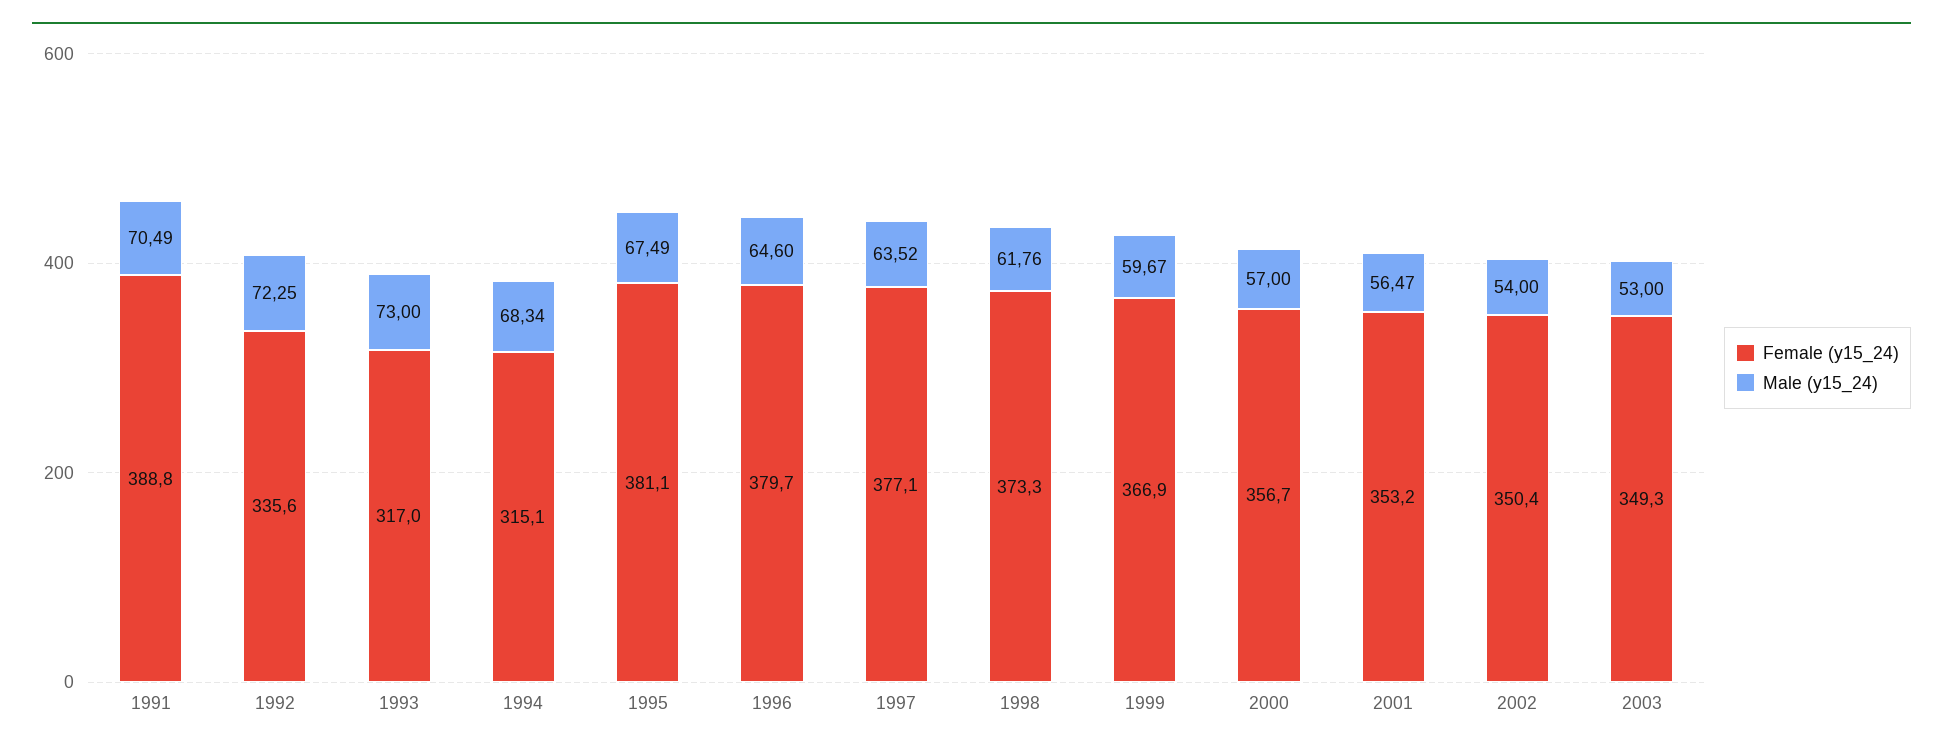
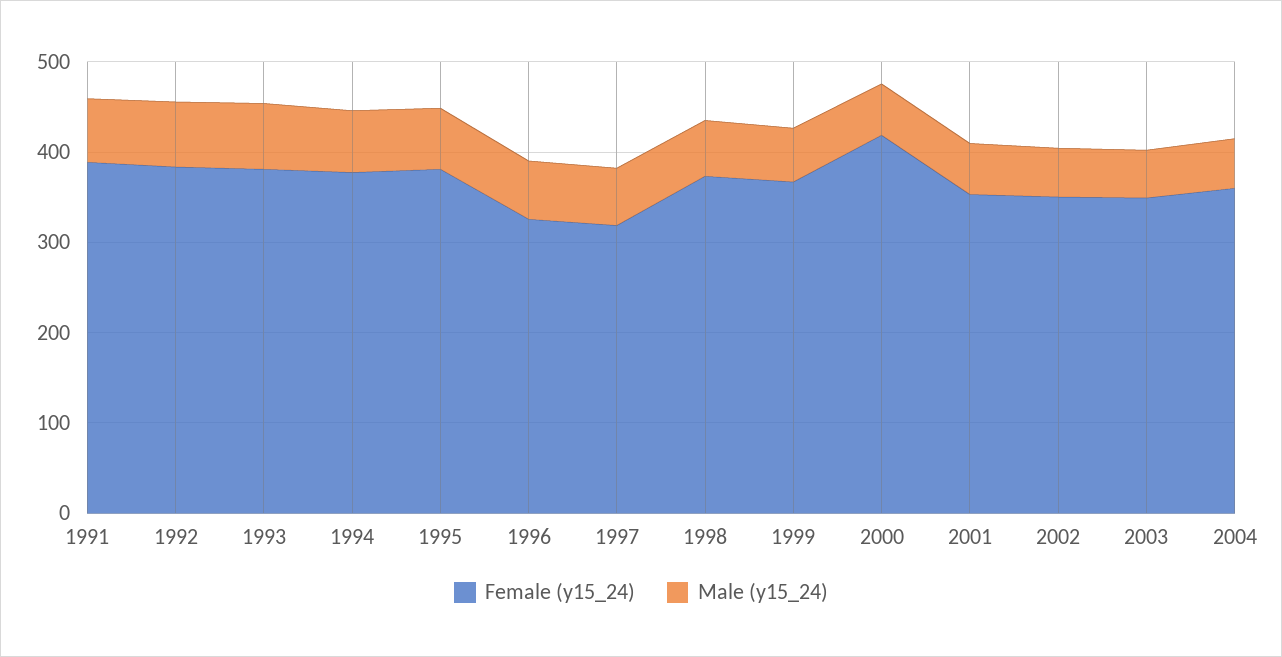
Female (y15_24), 1992: 335.6 -> 380
Female (y15_24), 1993: 317 -> 380
Female (y15_24), 1994: 315.1 -> 380
Female (y15_24), 1996: 379.7 -> 320
Female (y15_24), 1997: 377.1 -> 320
Female (y15_24), 2000: 356.7 -> 420
Female (y15_24), 2004: none -> 360
Male (y15_24), 2004: none -> 60

